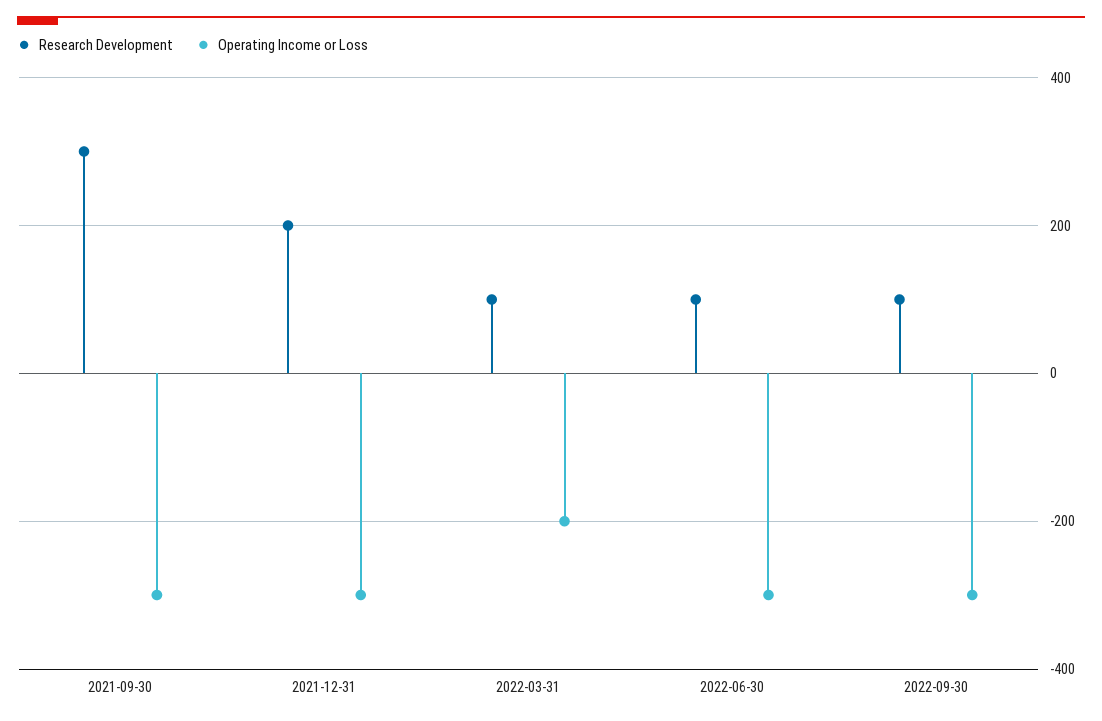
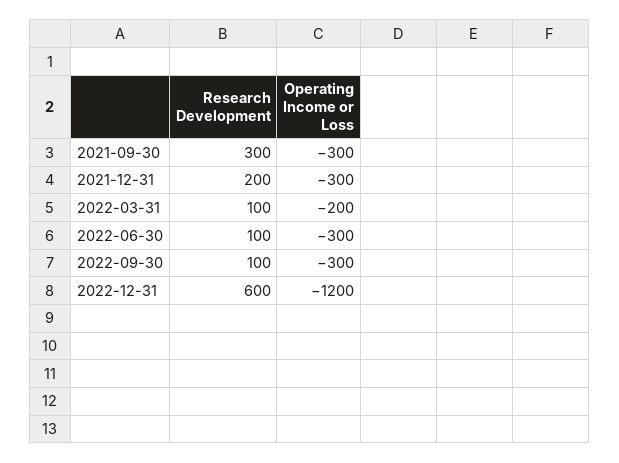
Research Development, 2022-12-31: none -> 600
Operating Income or Loss, 2022-12-31: none -> -1200

